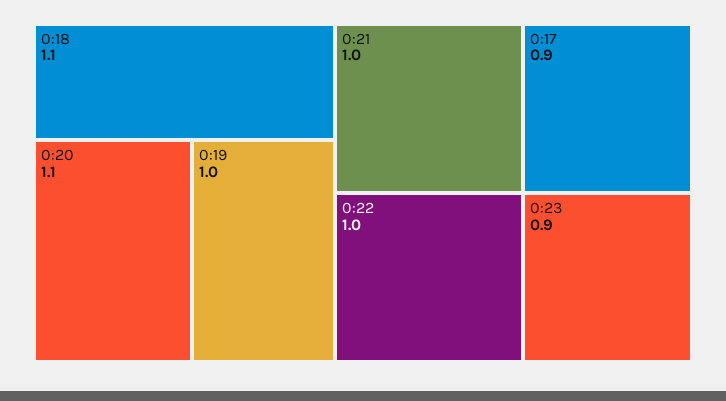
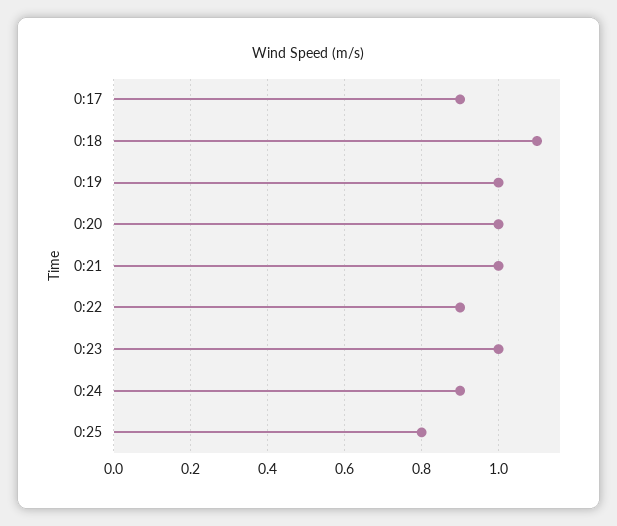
0:20: 1.1 -> 1
0:22: 1 -> 0.9
0:23: 0.9 -> 1
0:24: none -> 0.9
0:25: none -> 0.8

